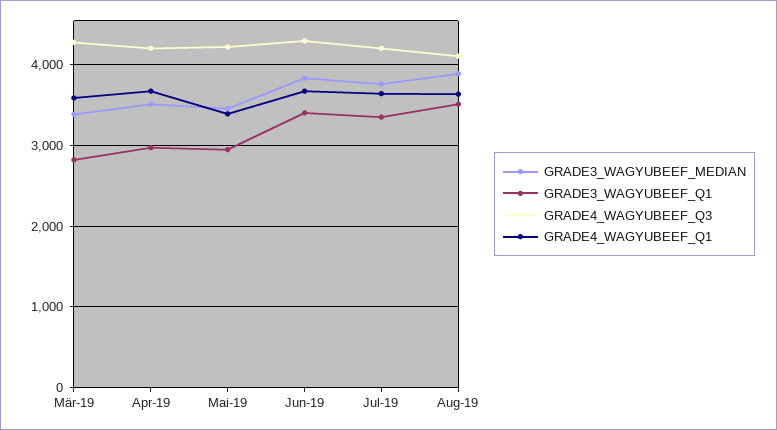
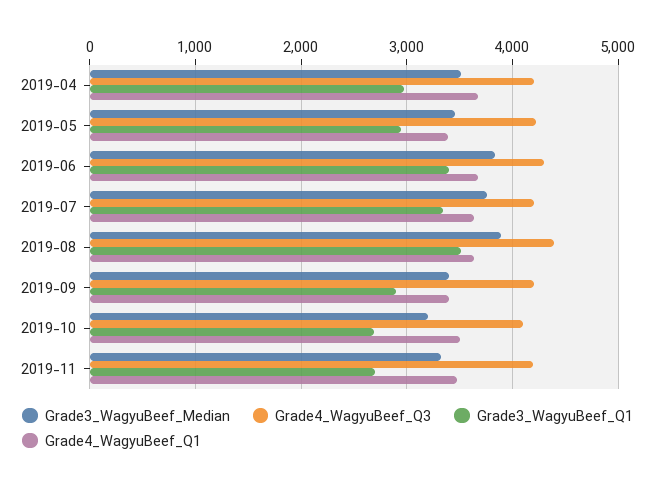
GRADE3_WAGYUBEEF_MEDIAN, Mär-19: 3400 -> none
GRADE3_WAGYUBEEF_Q1, Mär-19: 2800 -> none
GRADE4_WAGYUBEEF_Q3, Mär-19: 4300 -> none
GRADE4_WAGYUBEEF_Q1, Mär-19: 3600 -> none
GRADE4_WAGYUBEEF_Q3, Aug-19: 4100 -> 4400
GRADE3_WAGYUBEEF_MEDIAN, 2019-09: none -> 3400
GRADE4_WAGYUBEEF_Q3, 2019-09: none -> 4200
GRADE3_WAGYUBEEF_Q1, 2019-09: none -> 2900
GRADE4_WAGYUBEEF_Q1, 2019-09: none -> 3400
GRADE3_WAGYUBEEF_MEDIAN, 2019-10: none -> 3200
GRADE4_WAGYUBEEF_Q3, 2019-10: none -> 4100
GRADE3_WAGYUBEEF_Q1, 2019-10: none -> 2700
GRADE4_WAGYUBEEF_Q1, 2019-10: none -> 3500
GRADE3_WAGYUBEEF_MEDIAN, 2019-11: none -> 3300
GRADE4_WAGYUBEEF_Q3, 2019-11: none -> 4200
GRADE3_WAGYUBEEF_Q1, 2019-11: none -> 2700
GRADE4_WAGYUBEEF_Q1, 2019-11: none -> 3500

